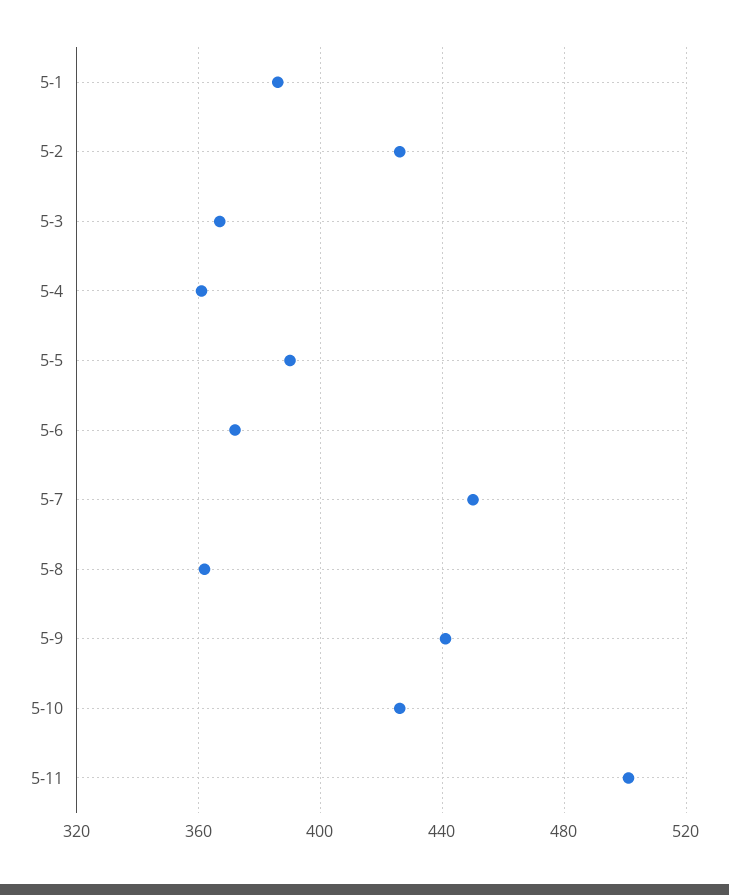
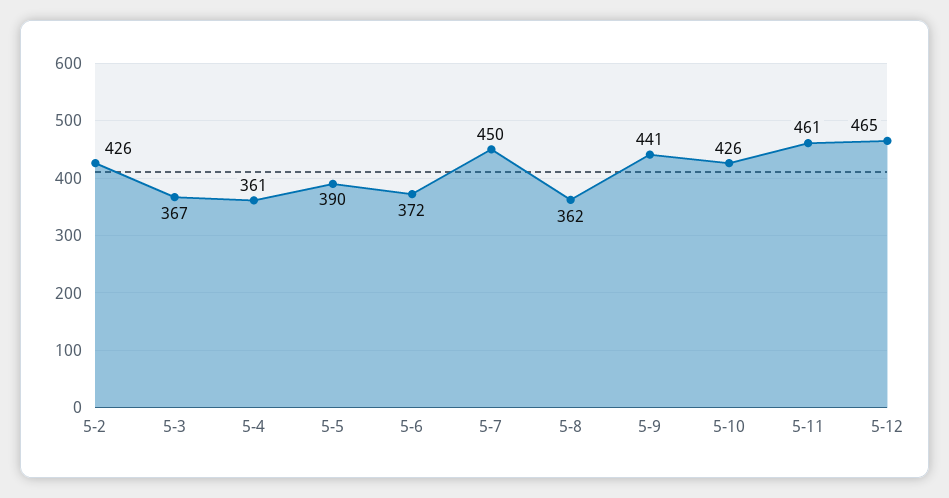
5-1: 385 -> none
5-11: 500 -> 461
5-12: none -> 465

